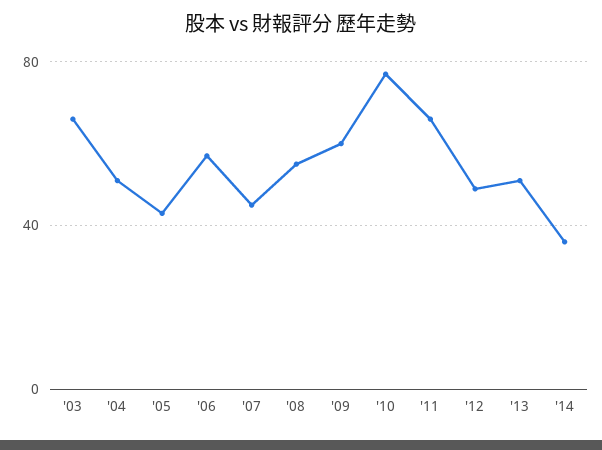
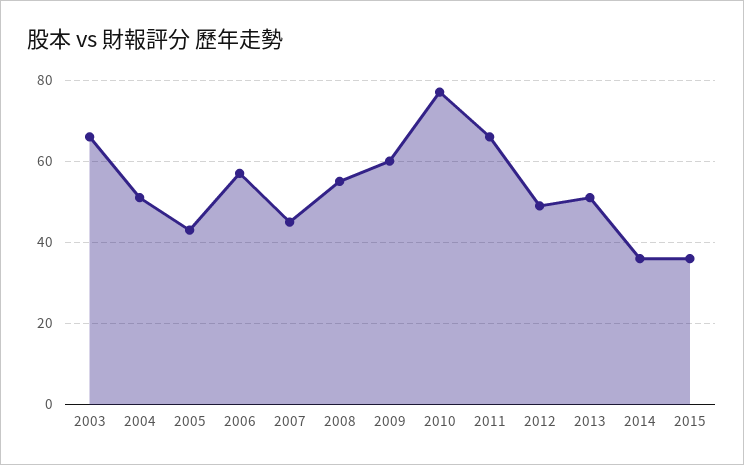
2015: none -> 35

